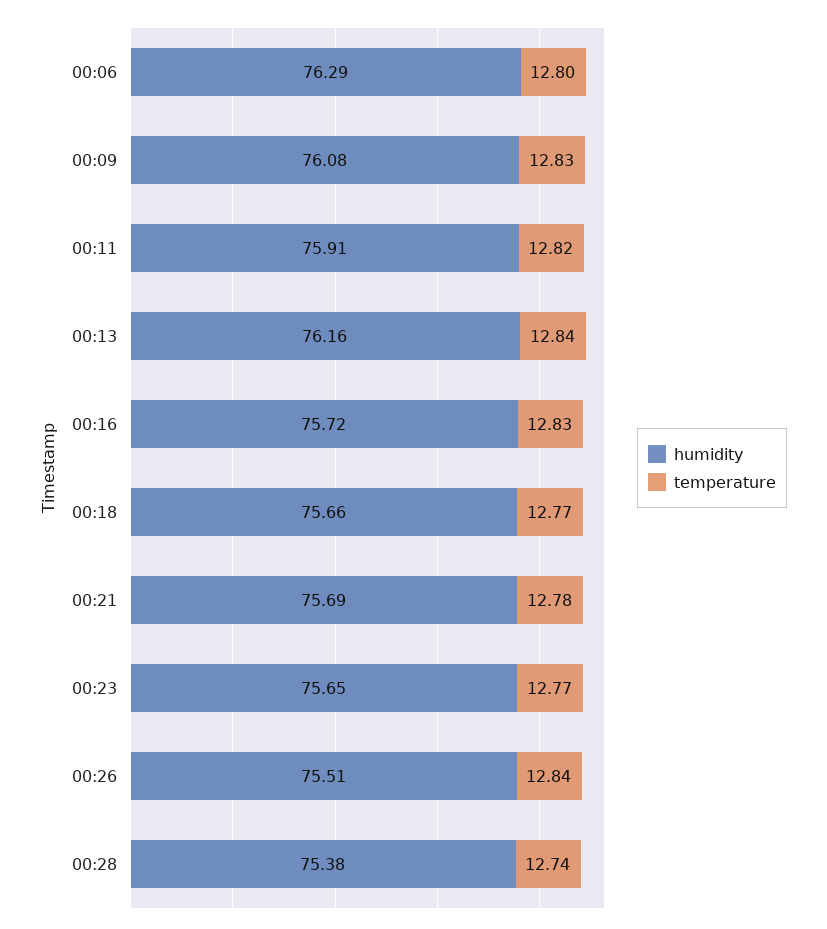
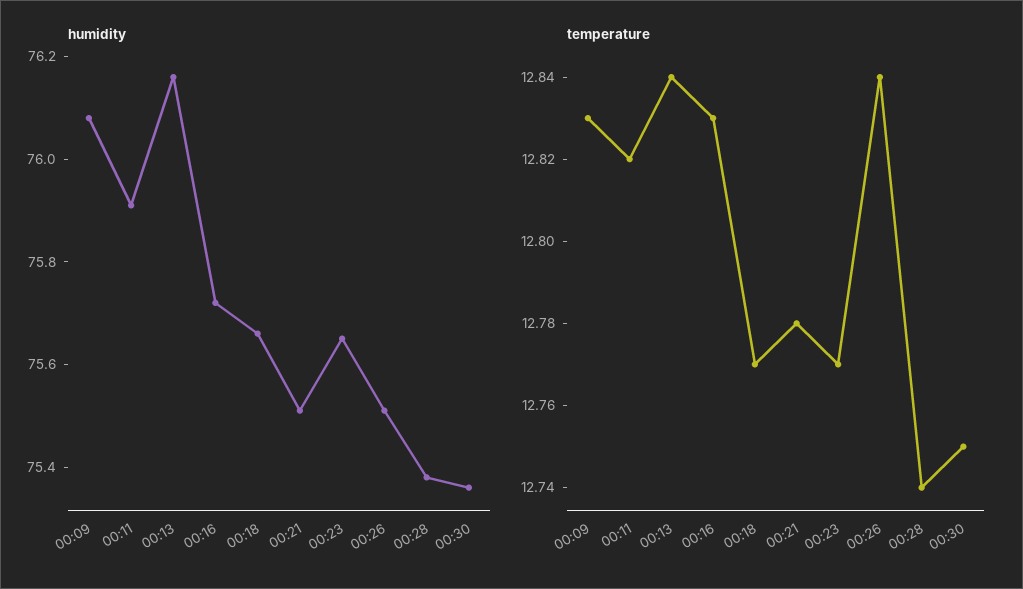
humidity, 00:06: 76.29 -> none
temperature, 00:06: 12.8 -> none
humidity, 00:21: 75.69 -> 75.5
humidity, 00:30: none -> 75.35
temperature, 00:30: none -> 12.75

